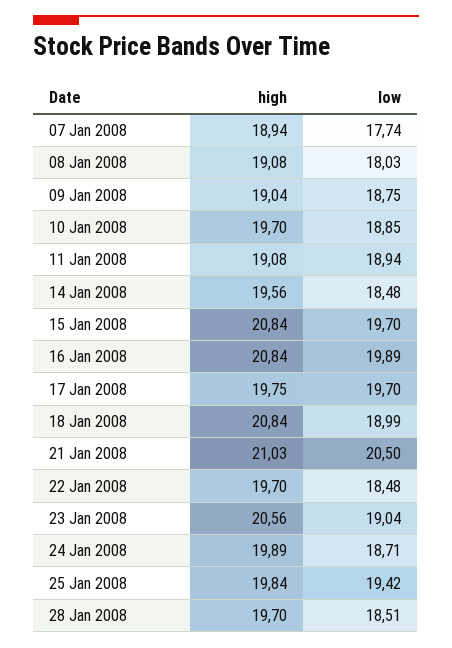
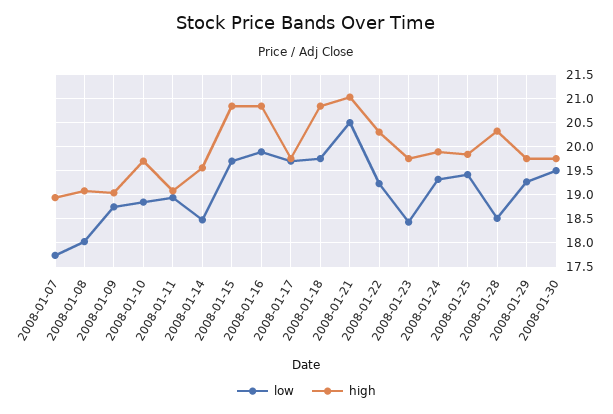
low, 18 Jan 2008: 18.99 -> 19.75
high, 22 Jan 2008: 19.7 -> 20.25
low, 22 Jan 2008: 18.48 -> 19.25
high, 23 Jan 2008: 20.56 -> 19.75
low, 23 Jan 2008: 19.04 -> 18.5
low, 24 Jan 2008: 18.71 -> 19.25
high, 28 Jan 2008: 19.7 -> 20.25
low, 2008-01-29: none -> 19.25
high, 2008-01-29: none -> 19.75
low, 2008-01-30: none -> 19.5
high, 2008-01-30: none -> 19.75

